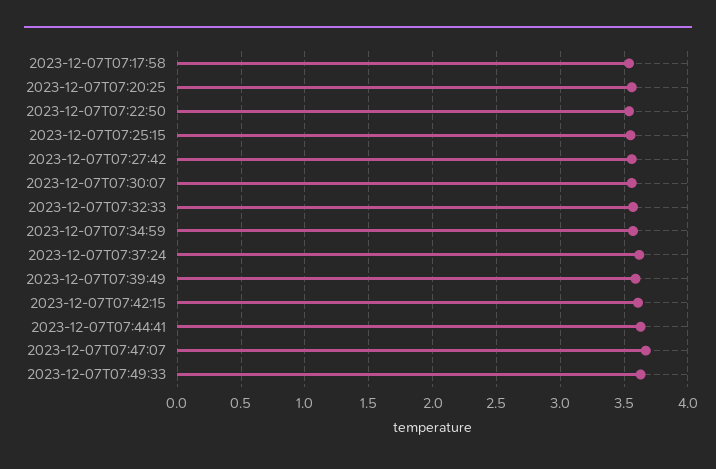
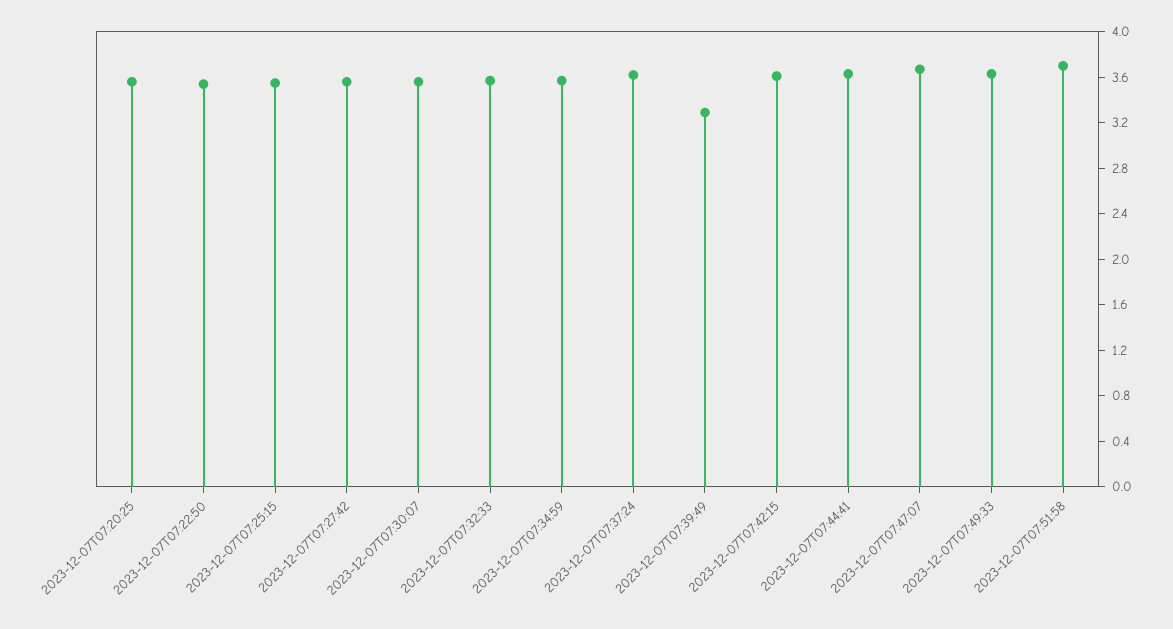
2023-12-07T07:17:58: 3.55 -> none
2023-12-07T07:39:49: 3.6 -> 3.3
2023-12-07T07:51:58: none -> 3.7

